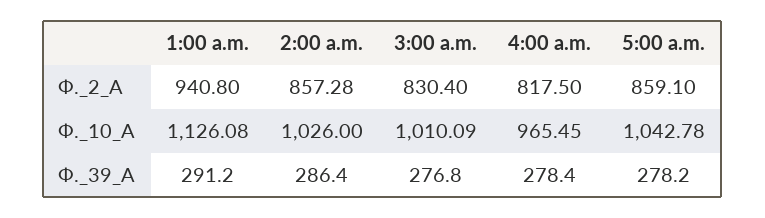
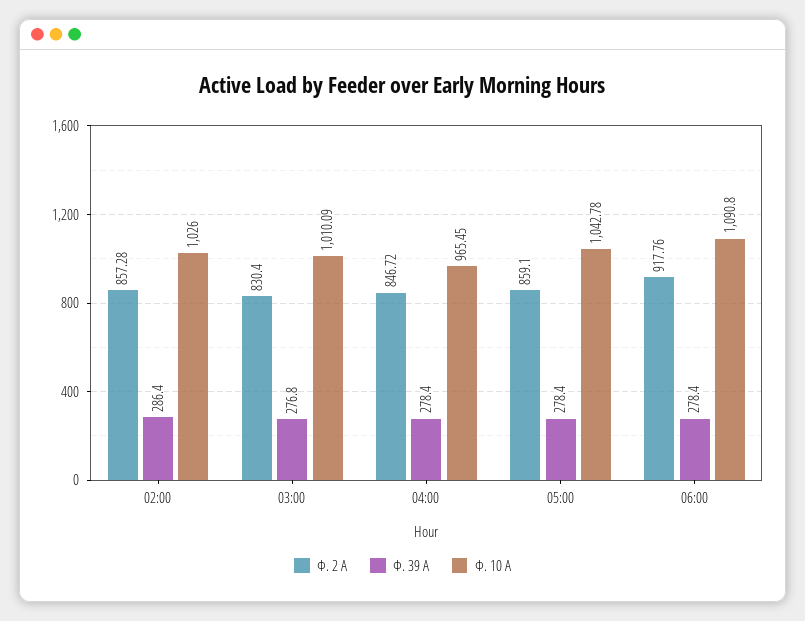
Ф._2_А, 1:00 a.m.: 940.8 -> none
Ф._2_А, 4:00 a.m.: 817.5 -> 846.72
Ф._10_А, 1:00 a.m.: 1126.08 -> none
Ф._39_А, 1:00 a.m.: 291.2 -> none
Ф._39_А, 5:00 a.m.: 278.2 -> 278.4
Ф._2_А, 06:00: none -> 917.76
Ф._39_А, 06:00: none -> 278.4
Ф._10_А, 06:00: none -> 1090.8

